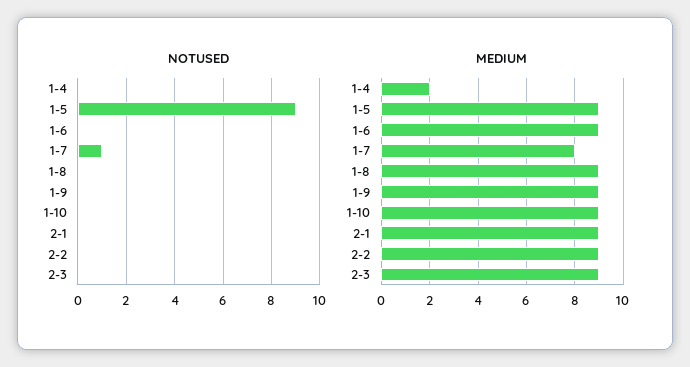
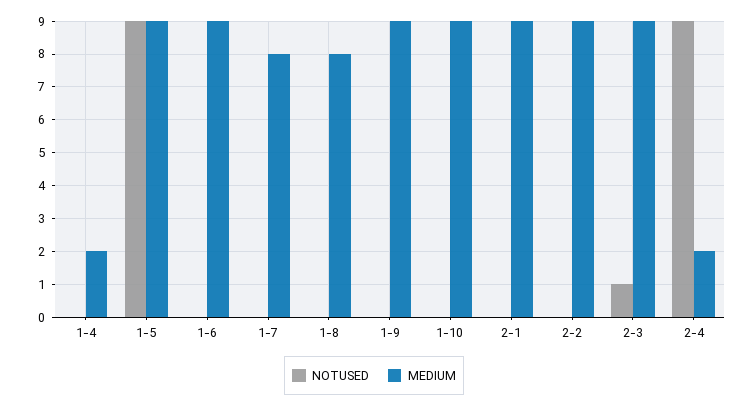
NOTUSED, 1-7: 1 -> 0
NOTUSED, 2-3: 0 -> 1
MEDIUM, 1-8: 9 -> 8
NOTUSED, 2-4: none -> 9
MEDIUM, 2-4: none -> 2

